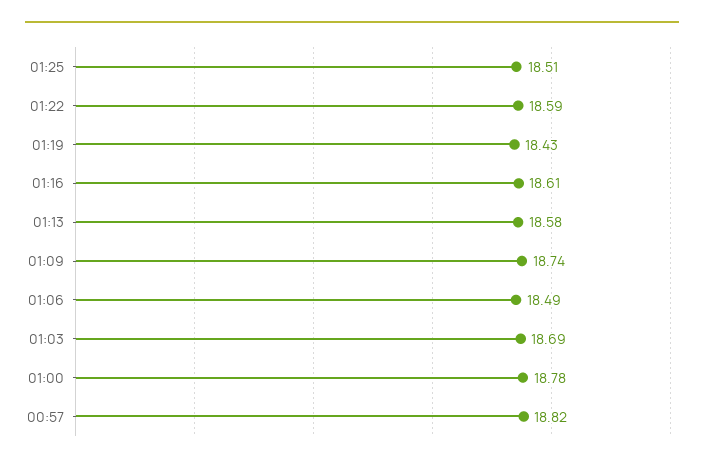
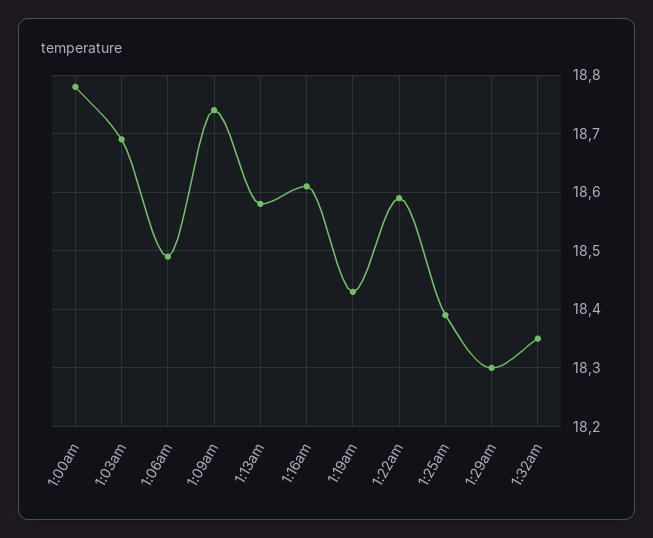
01:25: 18.51 -> 18.4
00:57: 18.82 -> none
1:29am: none -> 18.3
1:32am: none -> 18.35

